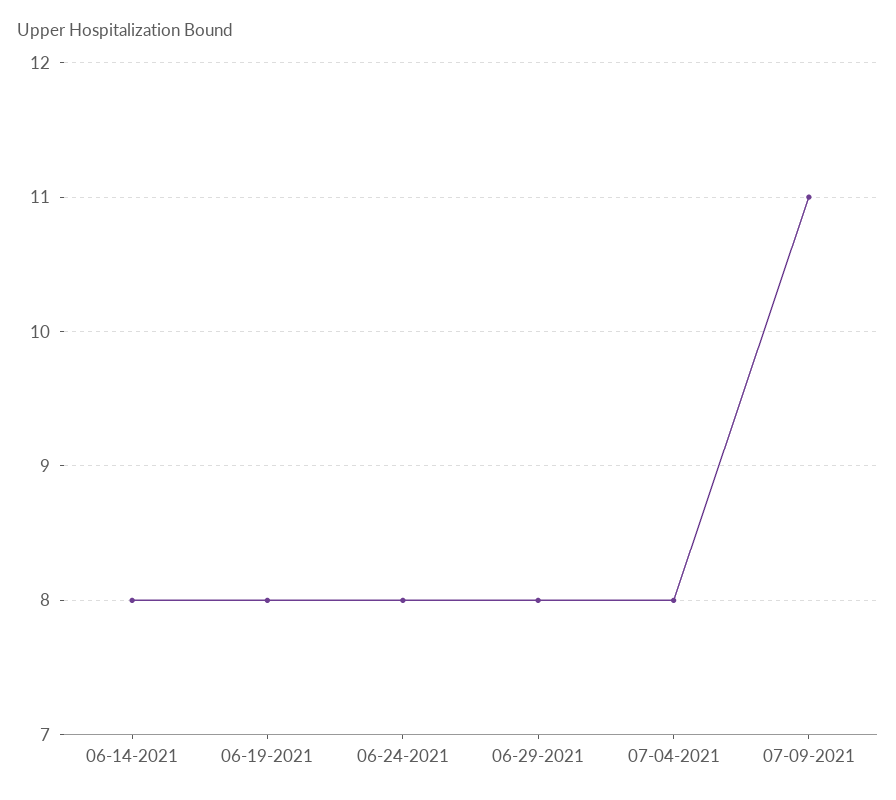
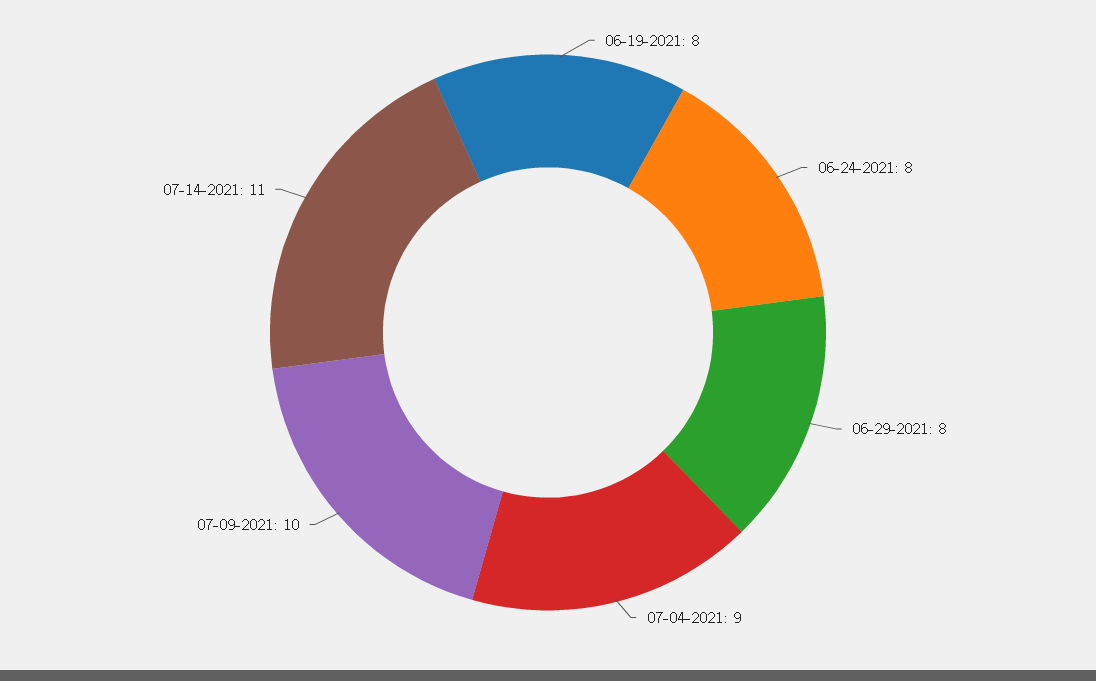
06-14-2021: 8 -> none
07-04-2021: 8 -> 9
07-09-2021: 11 -> 10
07-14-2021: none -> 11

